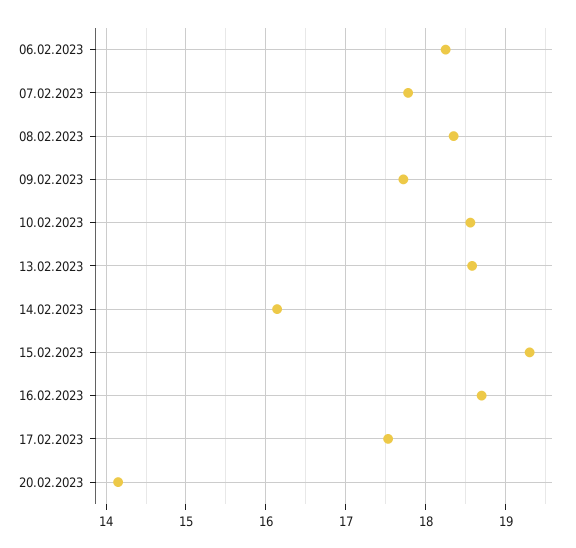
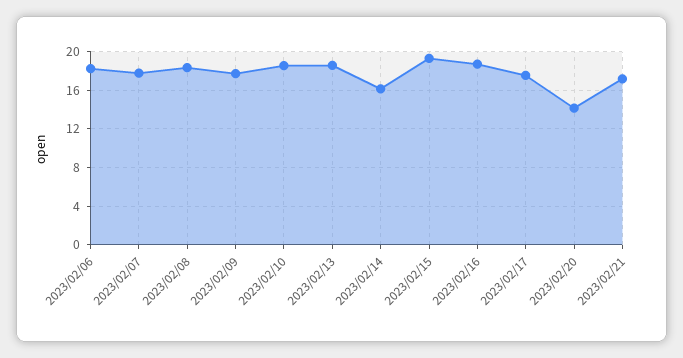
2023/02/21: none -> 17

